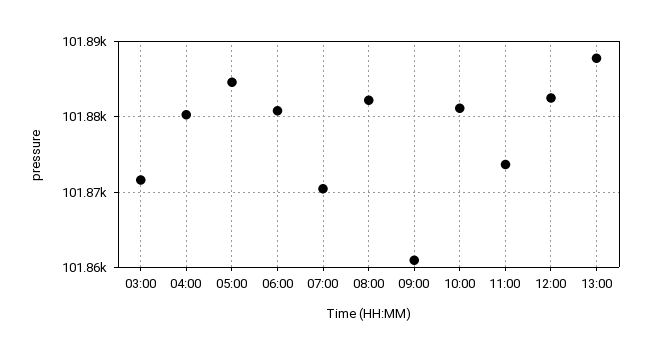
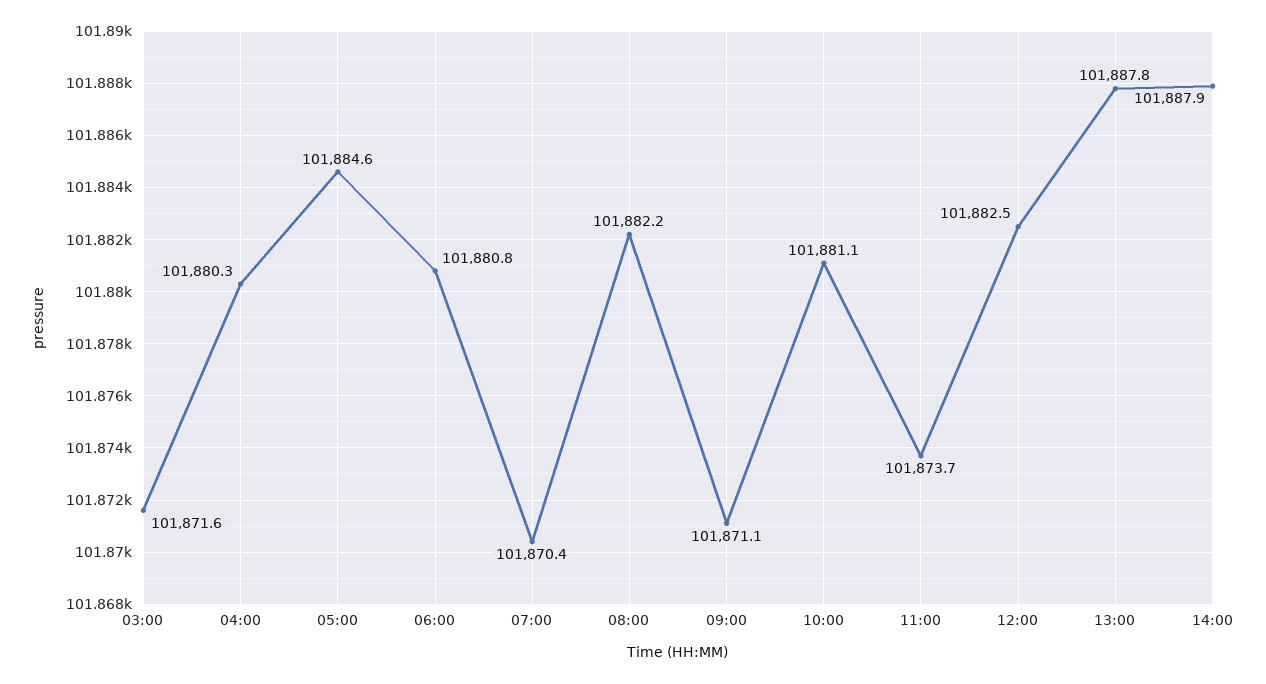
09:00: 101861 -> 101871.1
14:00: none -> 101887.9

